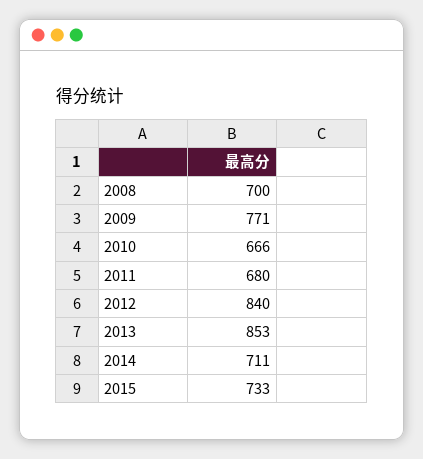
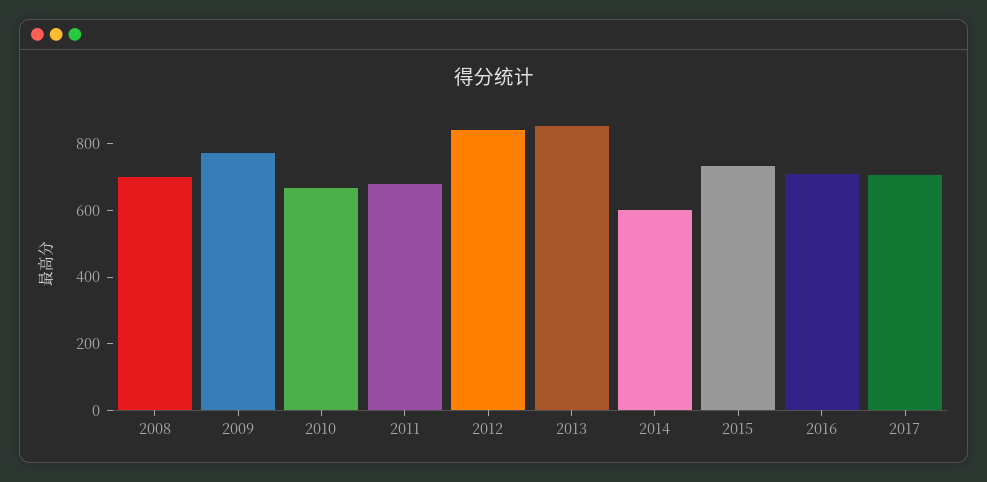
2014: 711 -> 600
2016: none -> 700
2017: none -> 700

